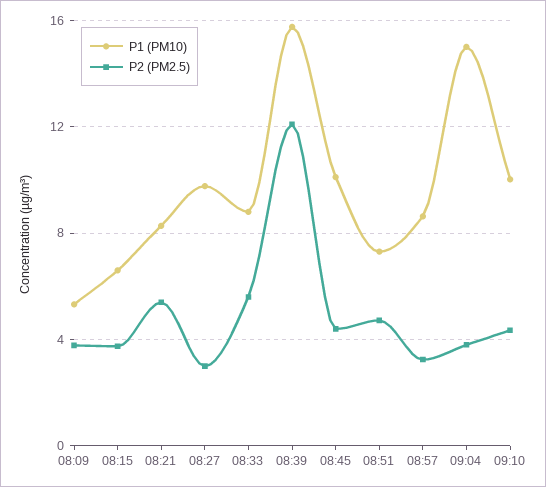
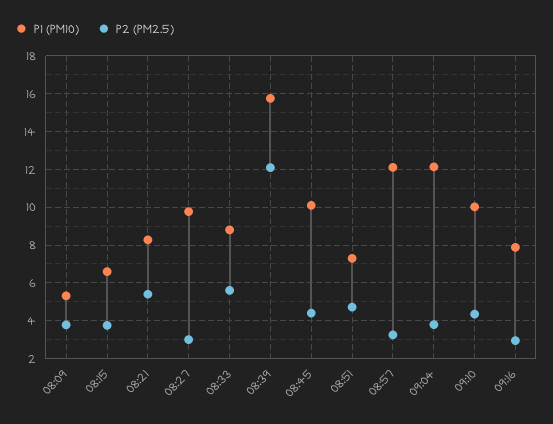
P1 (PM10), 08:57: 8.5 -> 12
P1 (PM10), 09:04: 15 -> 12
P1 (PM10), 09:16: none -> 8
P2 (PM2.5), 09:16: none -> 3

